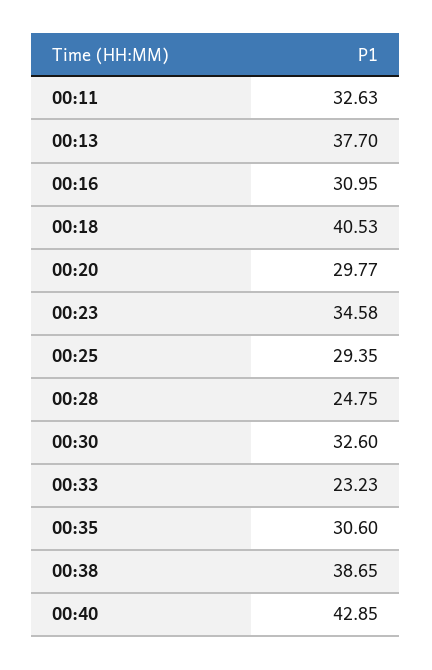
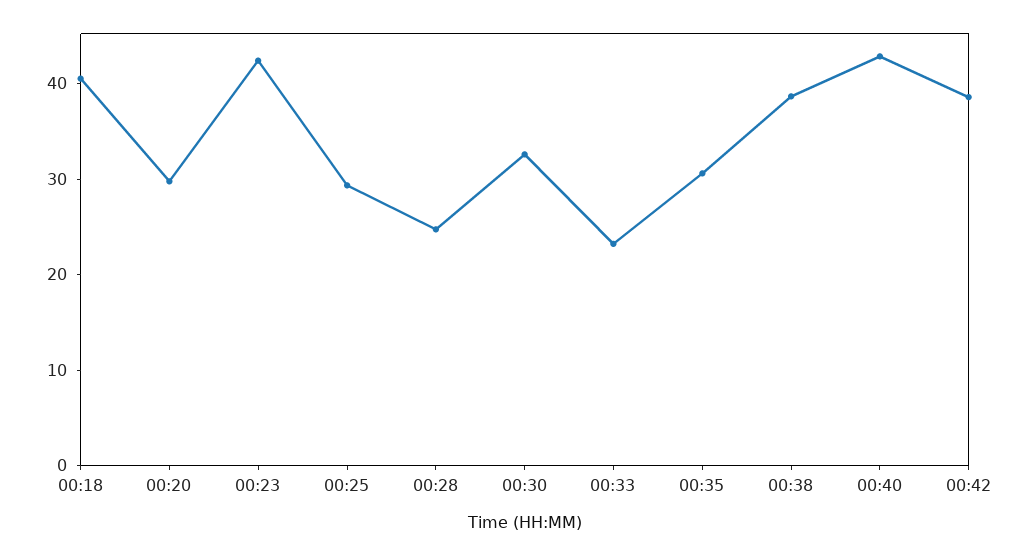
00:11: 32.63 -> none
00:13: 37.7 -> none
00:16: 30.95 -> none
00:23: 34.58 -> 42
00:42: none -> 38

